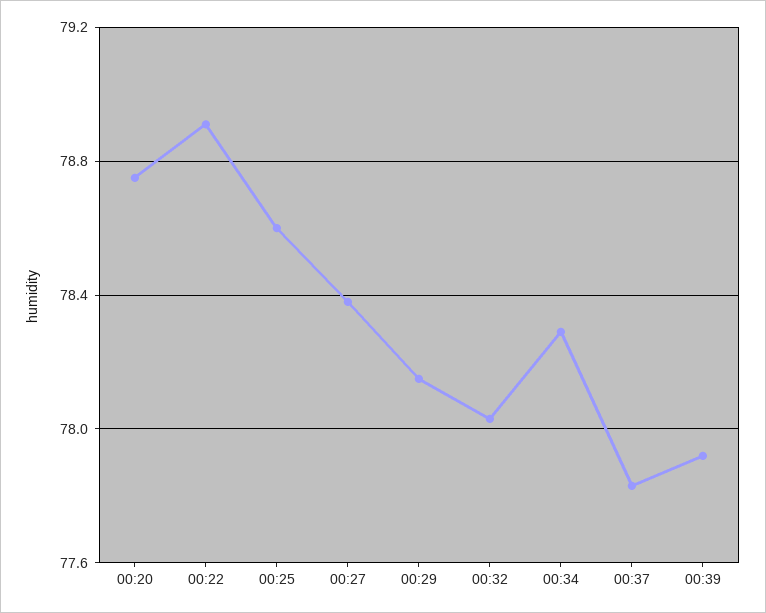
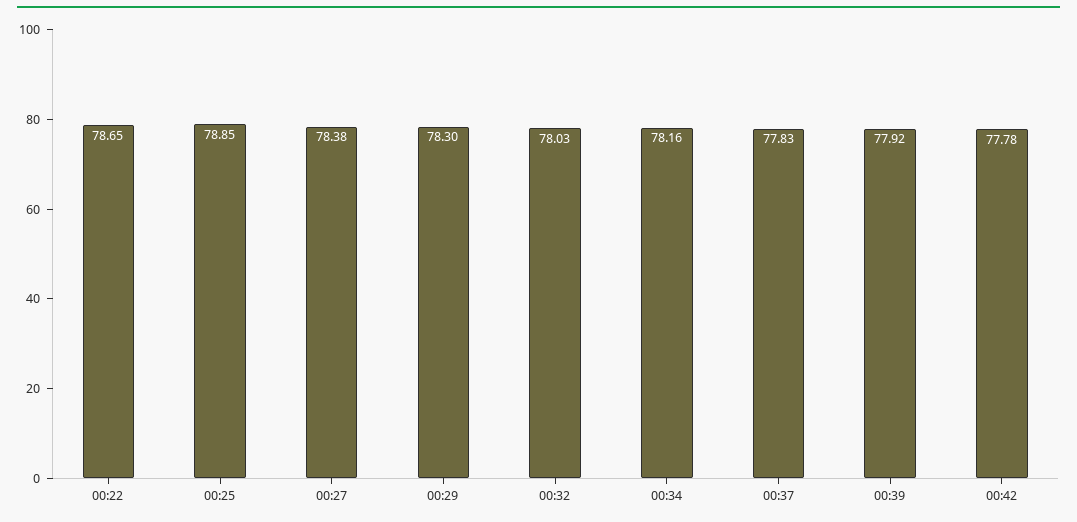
00:20: 78.75 -> none
00:22: 78.9 -> 78.65
00:25: 78.6 -> 78.85
00:29: 78.15 -> 78.3
00:34: 78.3 -> 78.16
00:42: none -> 77.78

